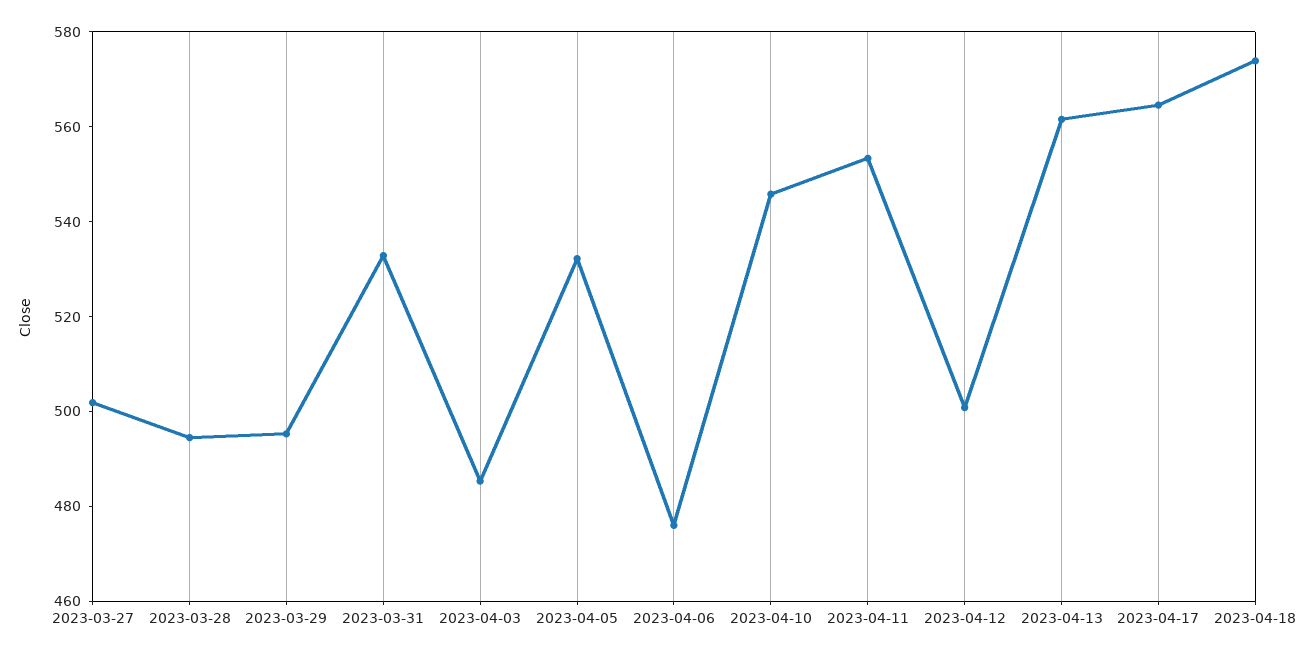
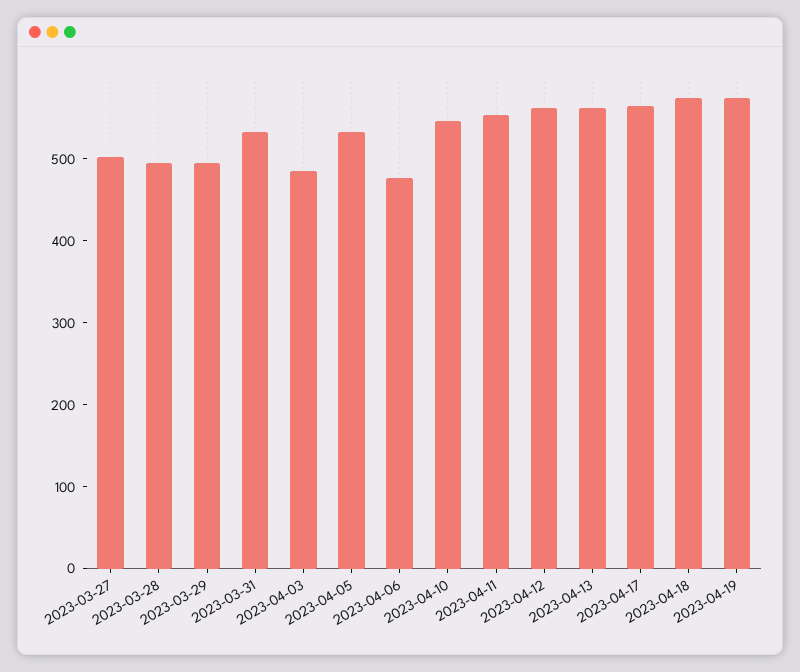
2023-04-12: 500 -> 560
2023-04-19: none -> 580

